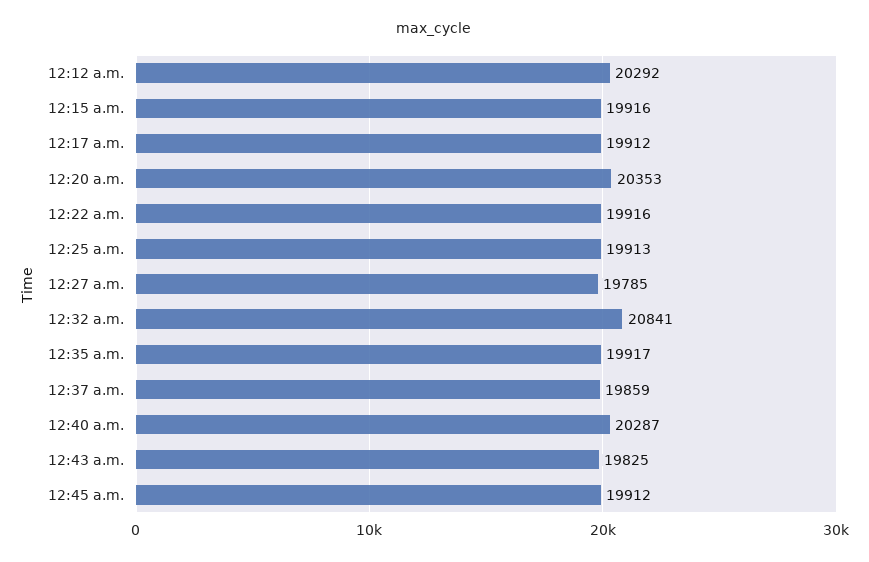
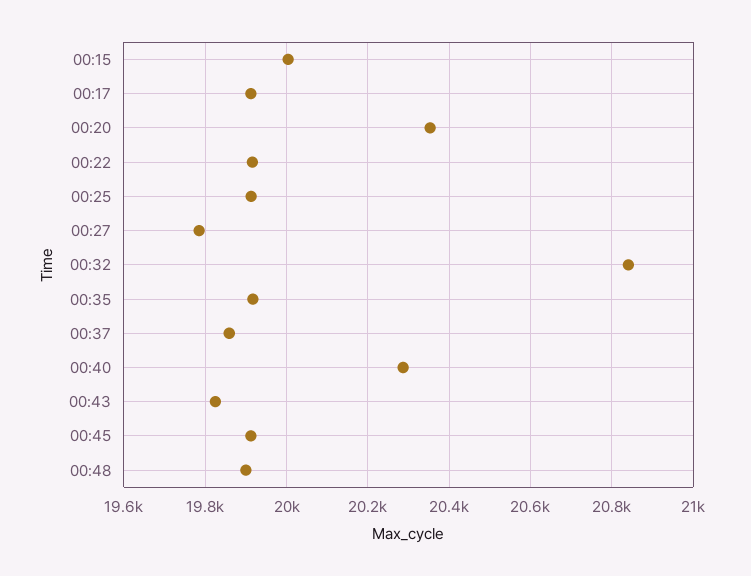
12:12 a.m.: 20292 -> none
12:15 a.m.: 19916 -> 20000
00:48: none -> 19900

